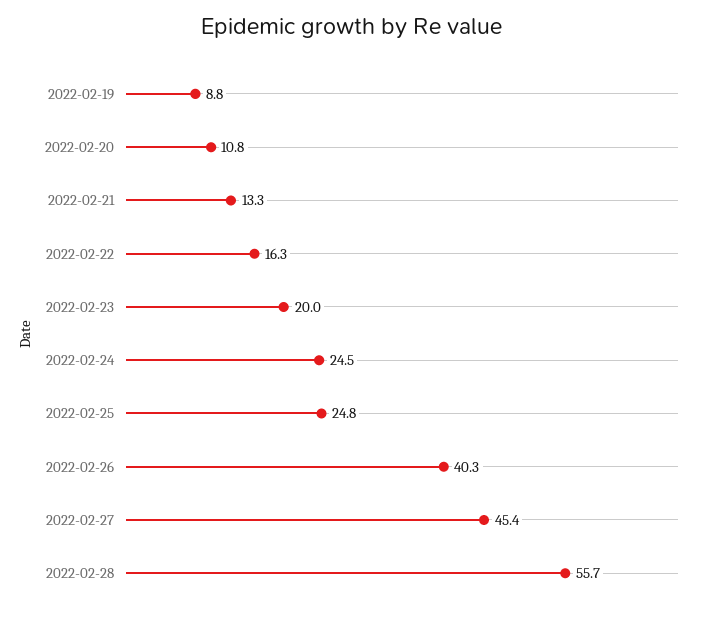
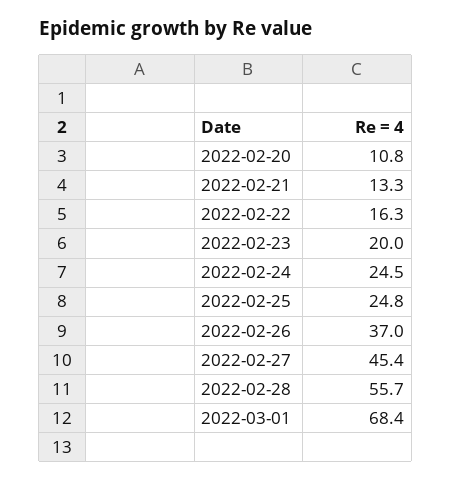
2022-02-19: 8.8 -> none
2022-02-26: 40.3 -> 37
2022-03-01: none -> 68.4

